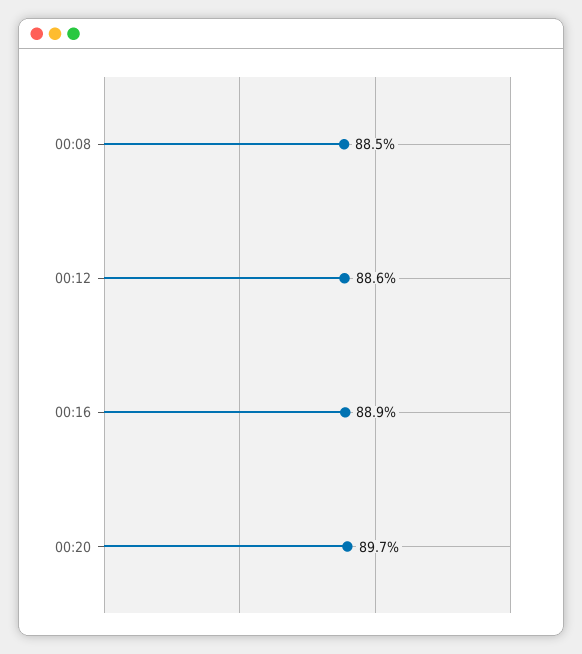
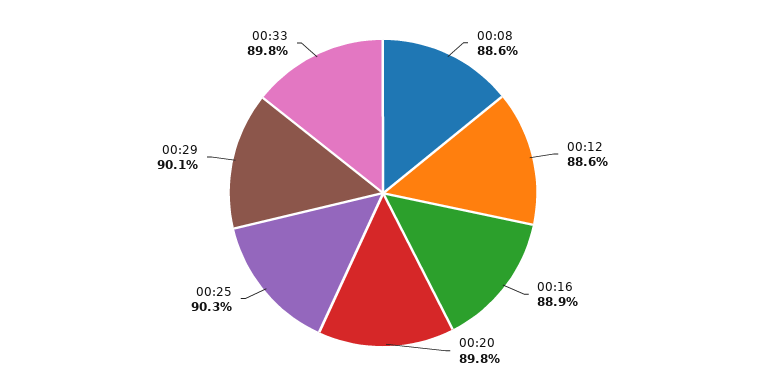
00:08: 88.5 -> 88.6
00:20: 89.7 -> 89.8
00:25: none -> 90.3
00:29: none -> 90.1
00:33: none -> 89.8

